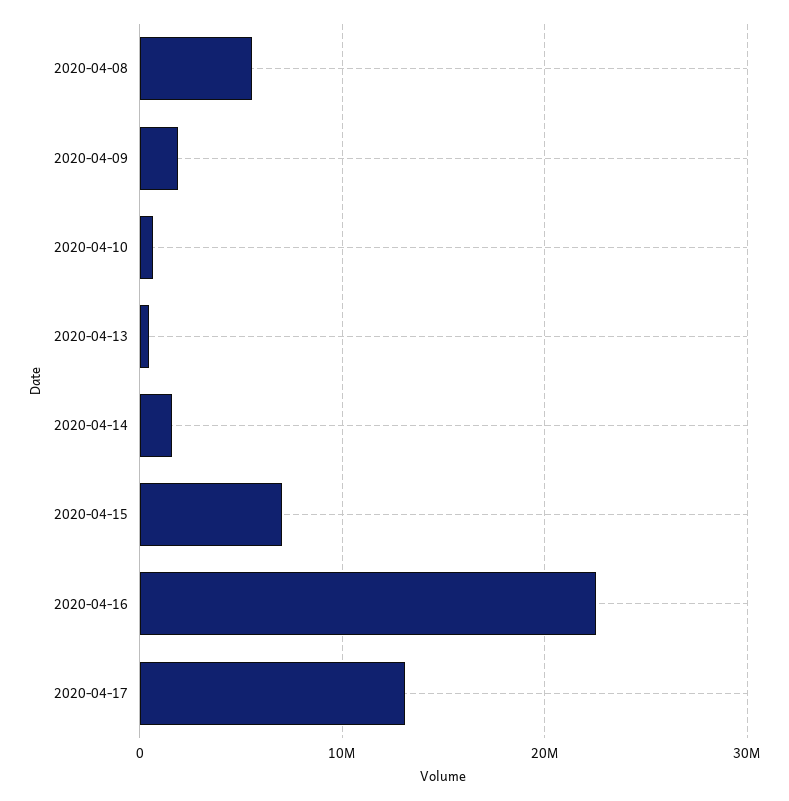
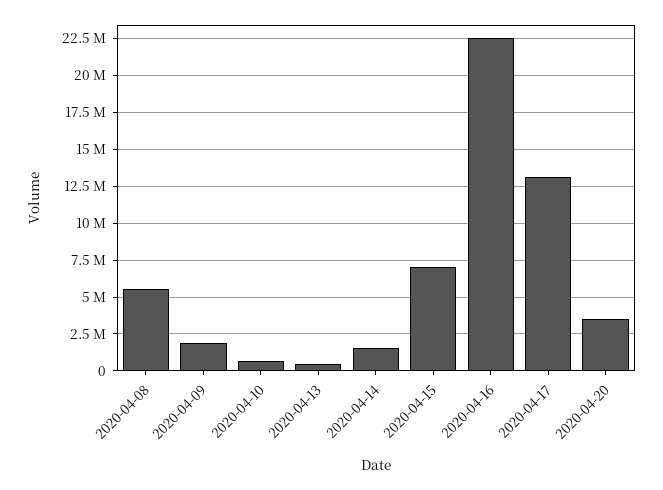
2020-04-20: none -> 3500000

